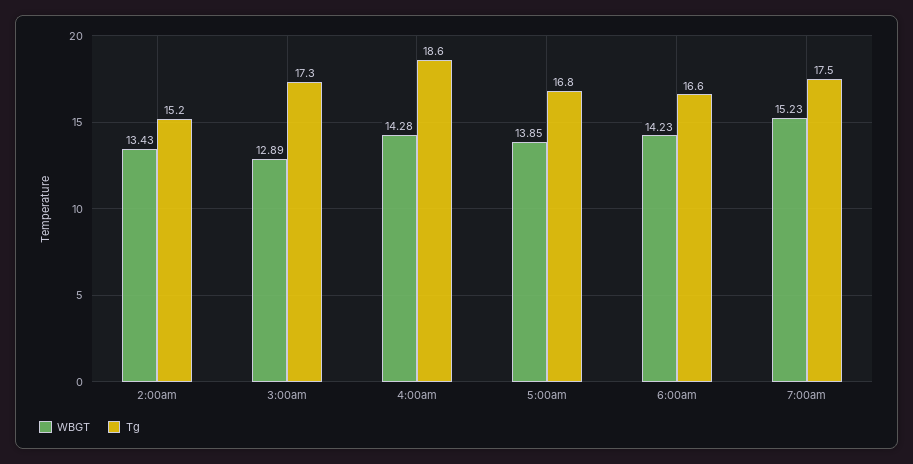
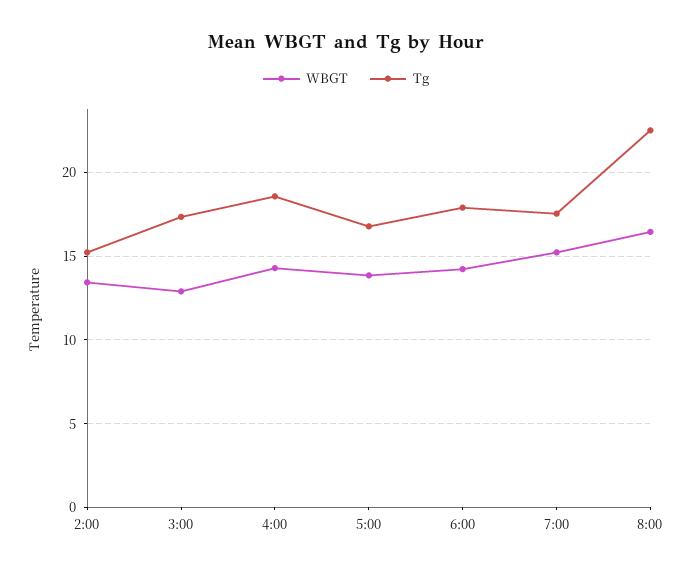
Tg, 6:00am: 16.6 -> 18
WBGT, 8:00: none -> 16.5
Tg, 8:00: none -> 22.5

